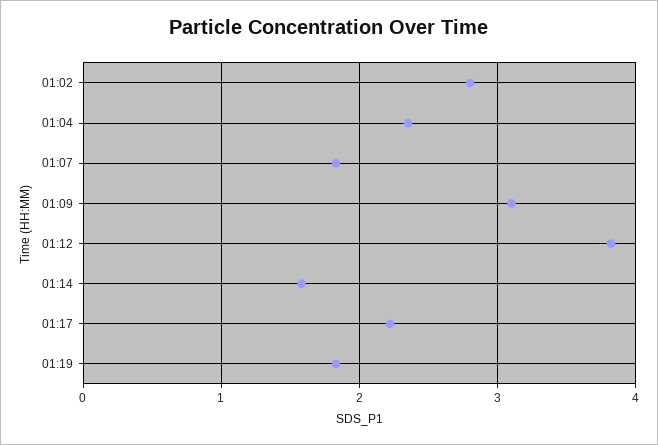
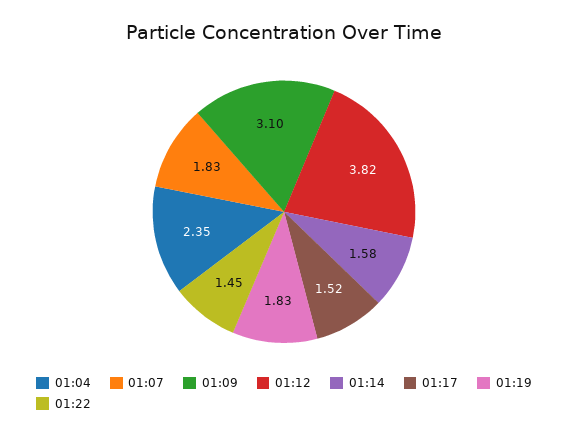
01:02: 2.8 -> none
01:17: 2.2 -> 1.52
01:22: none -> 1.45

